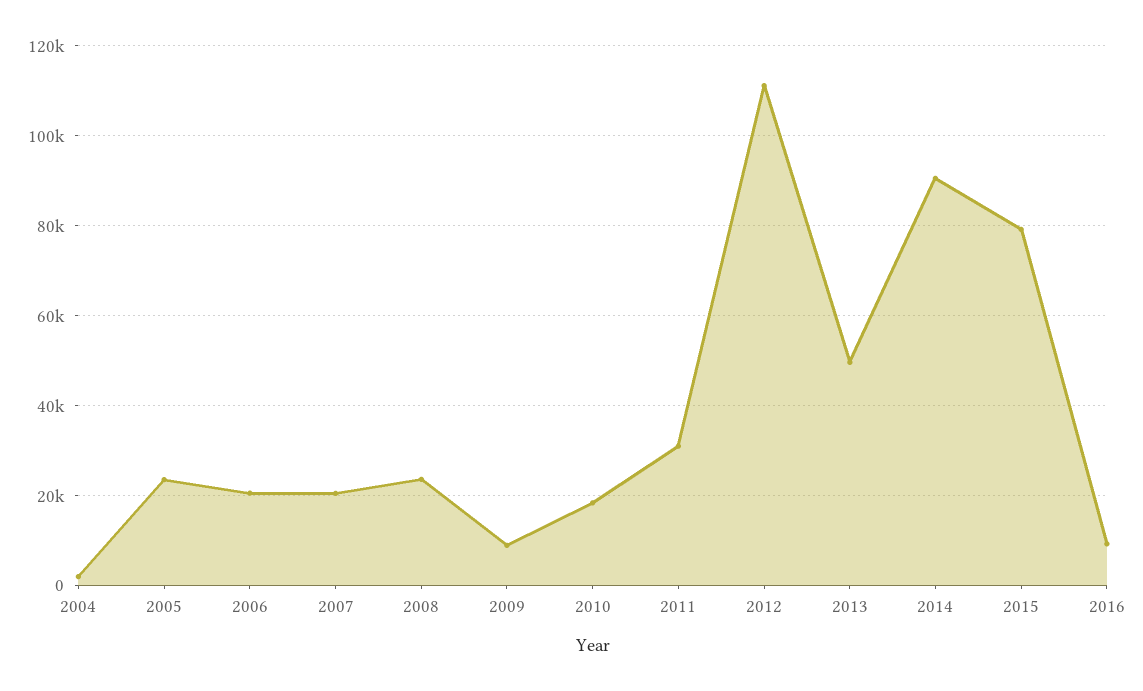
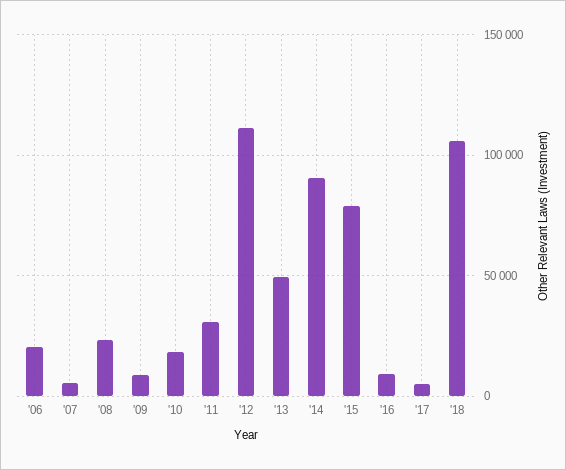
2004: 2000 -> none
2005: 24000 -> none
2007: 20000 -> 5000
'17: none -> 5000
'18: none -> 105000

